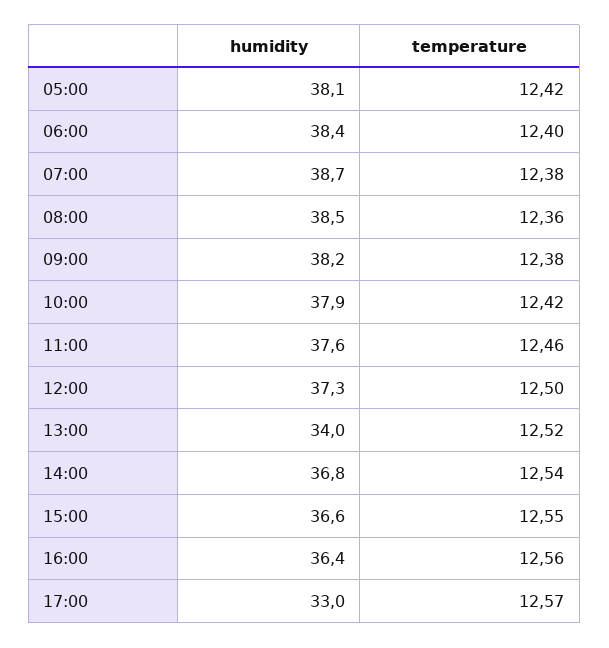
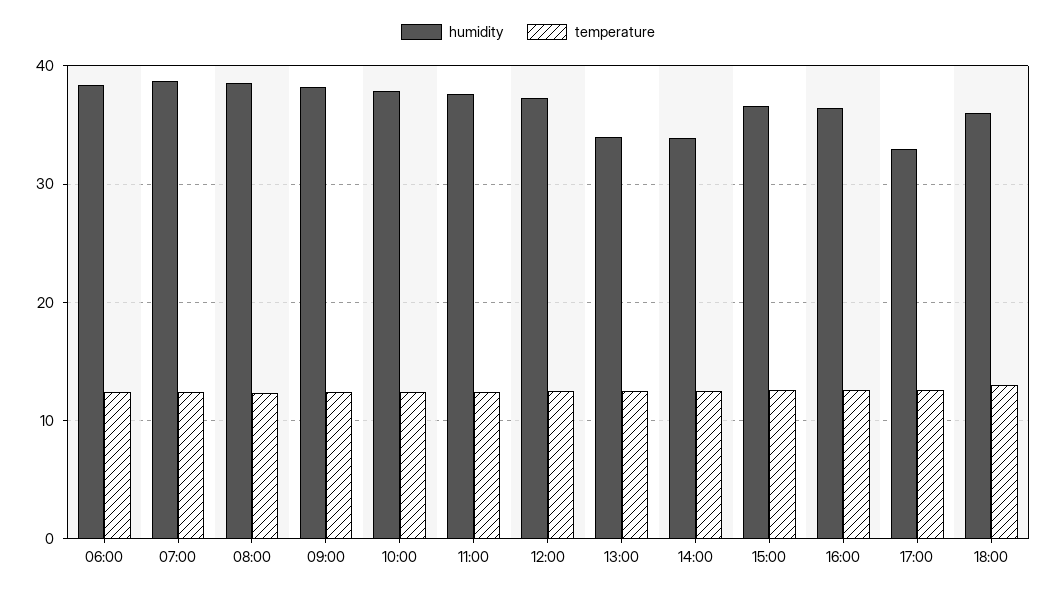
humidity, 05:00: 38.1 -> none
temperature, 05:00: 12.42 -> none
humidity, 14:00: 36.8 -> 34
humidity, 18:00: none -> 36
temperature, 18:00: none -> 13

